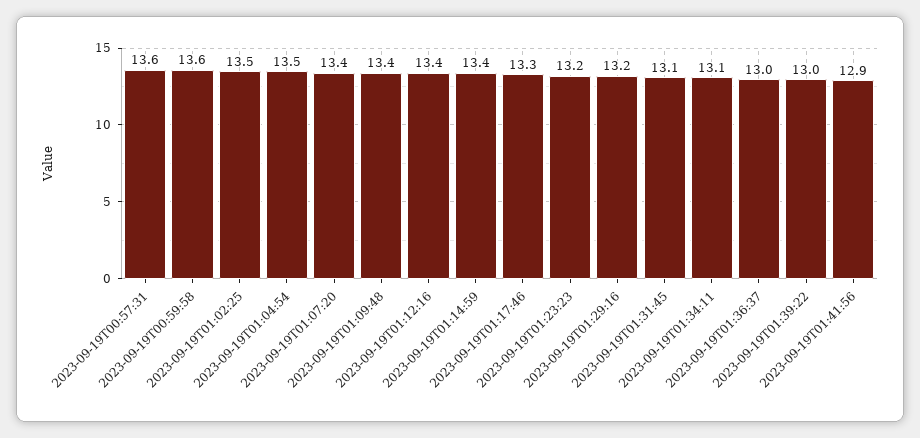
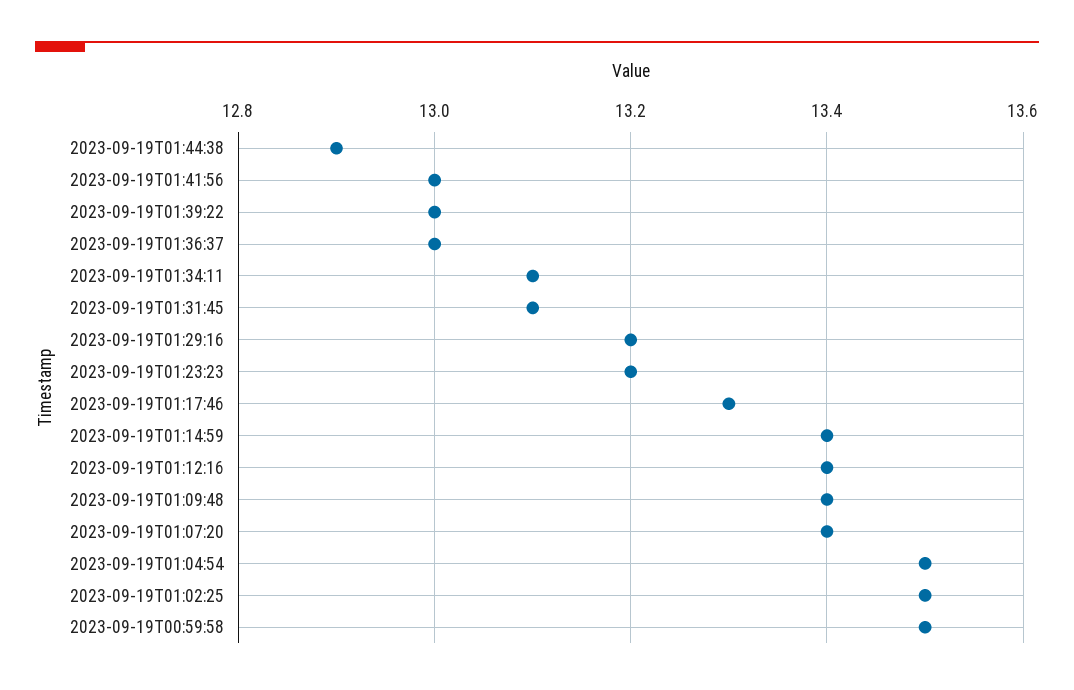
2023-09-19T00:57:31: 13.6 -> none
2023-09-19T00:59:58: 13.6 -> 13.5
2023-09-19T01:41:56: 12.9 -> 13
2023-09-19T01:44:38: none -> 12.9

